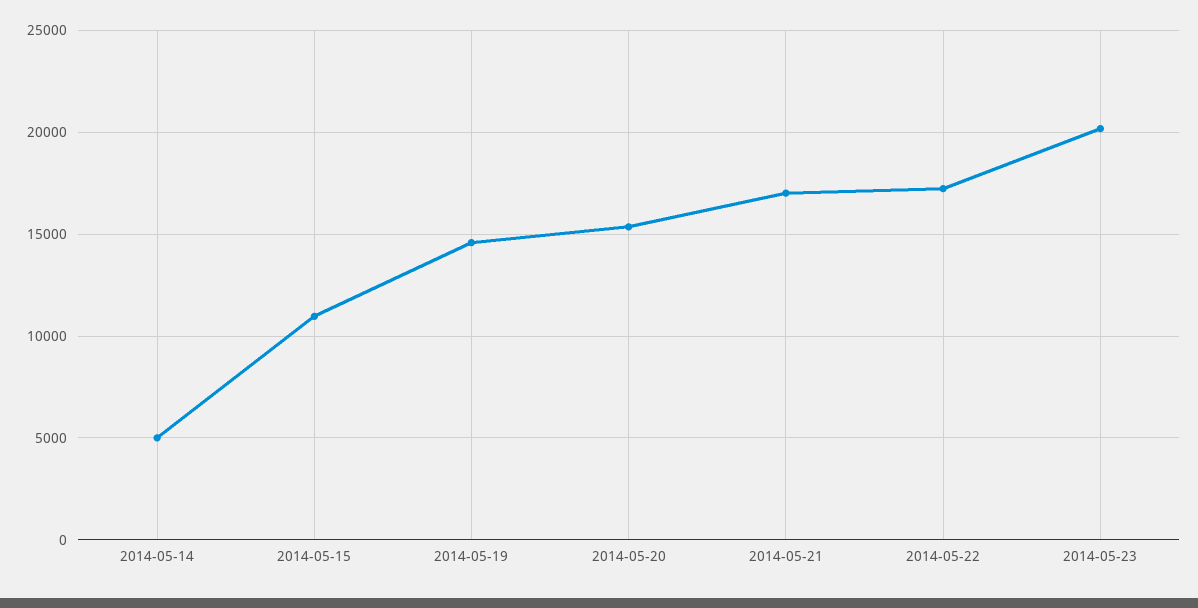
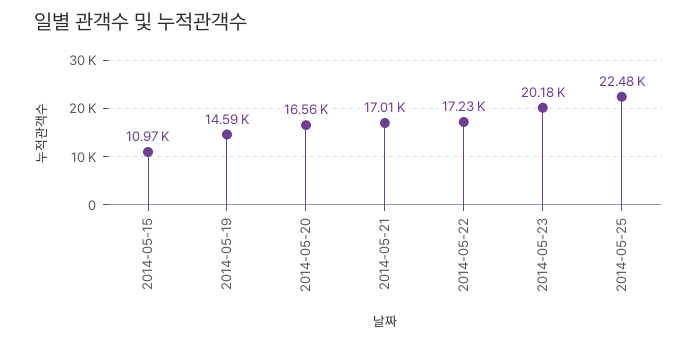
2014-05-14: 5000 -> none
2014-05-20: 15500 -> 16560
2014-05-25: none -> 22480

